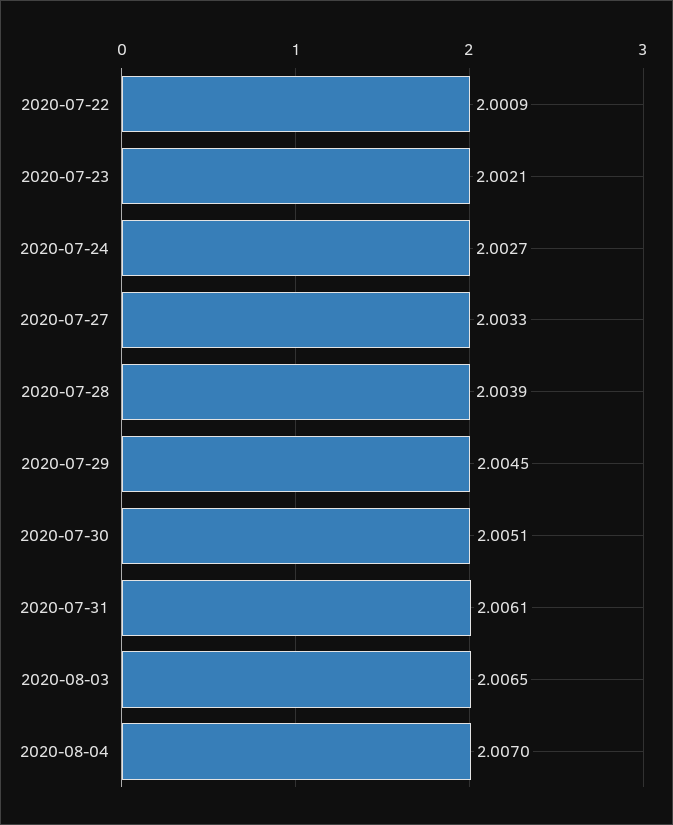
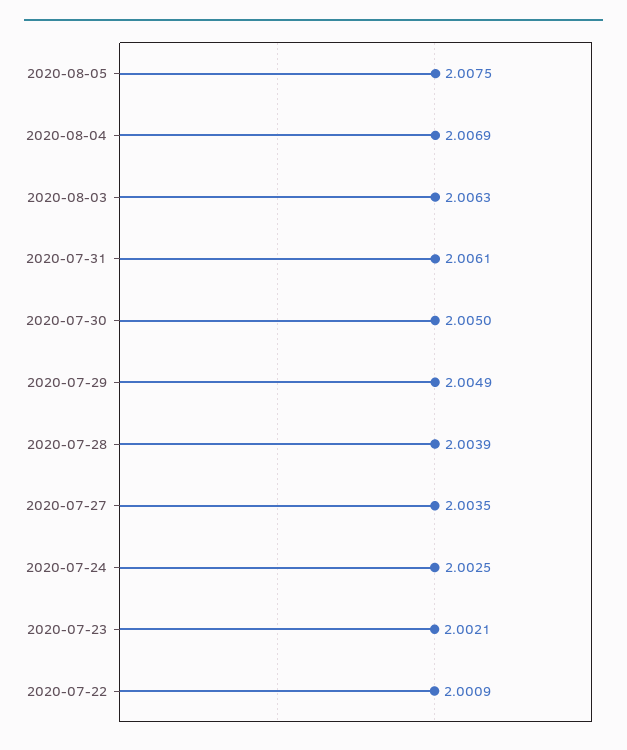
2020-07-24: 2.0027 -> 2.0025
2020-07-27: 2.0033 -> 2.0035
2020-07-29: 2.0045 -> 2.0049
2020-07-30: 2.0051 -> 2.005
2020-08-03: 2.0065 -> 2.0063
2020-08-04: 2.007 -> 2.0069
2020-08-05: none -> 2.0075

